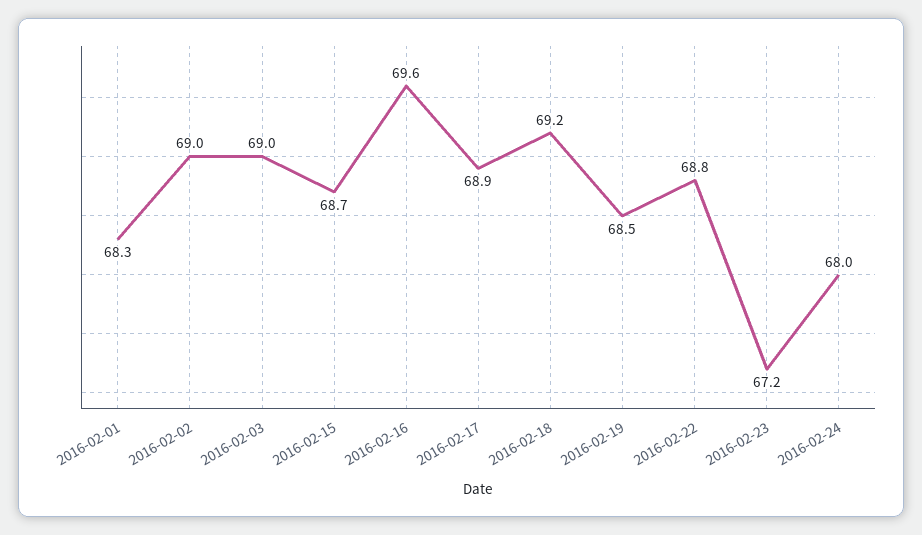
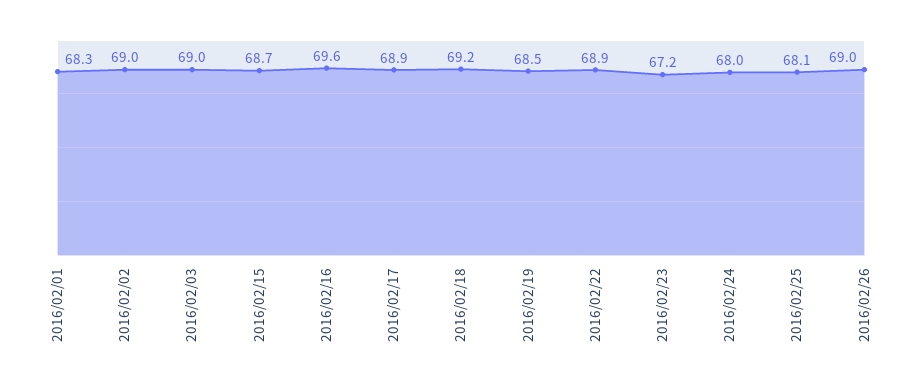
2016-02-22: 68.8 -> 68.9
2016/02/25: none -> 68.1
2016/02/26: none -> 69

